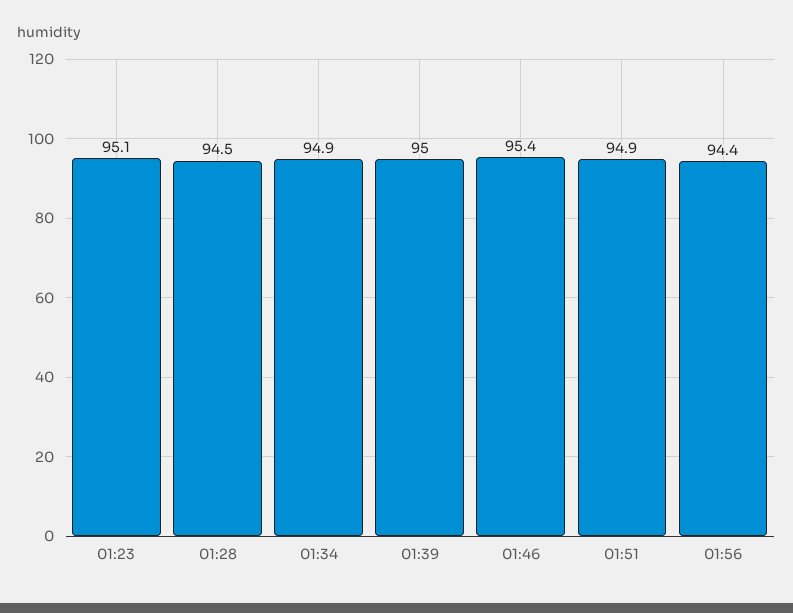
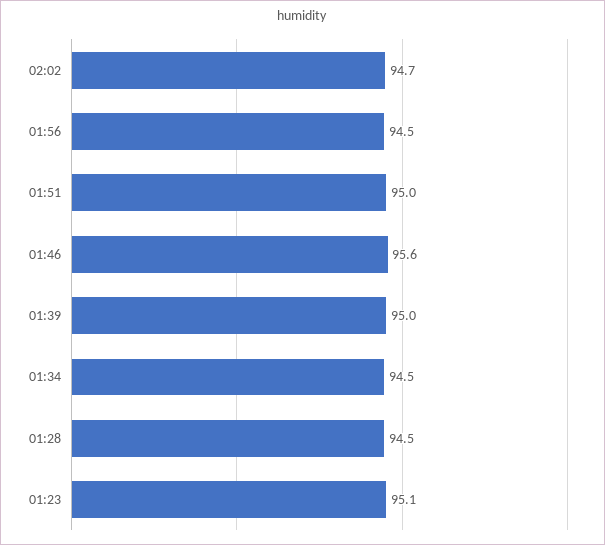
01:34: 94.9 -> 94.5
01:46: 95.4 -> 95.6
01:51: 94.9 -> 95
01:56: 94.4 -> 94.5
02:02: none -> 94.7

